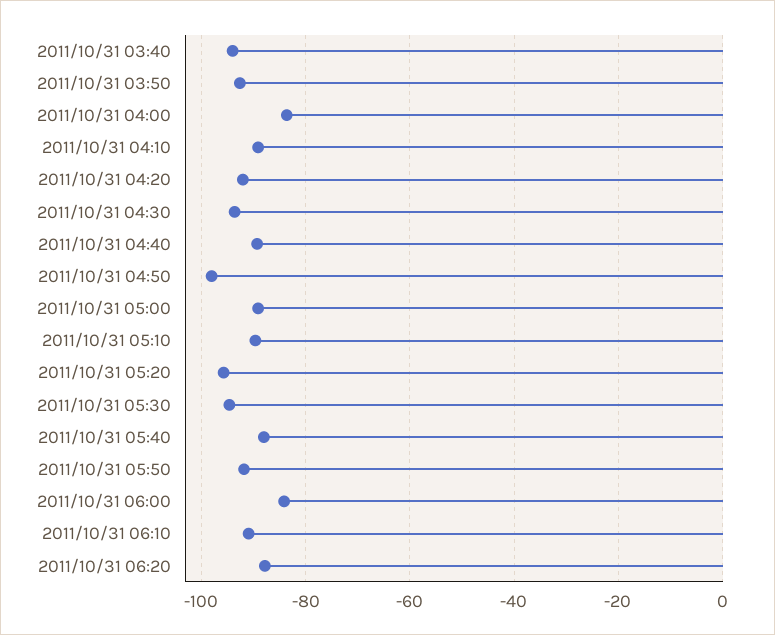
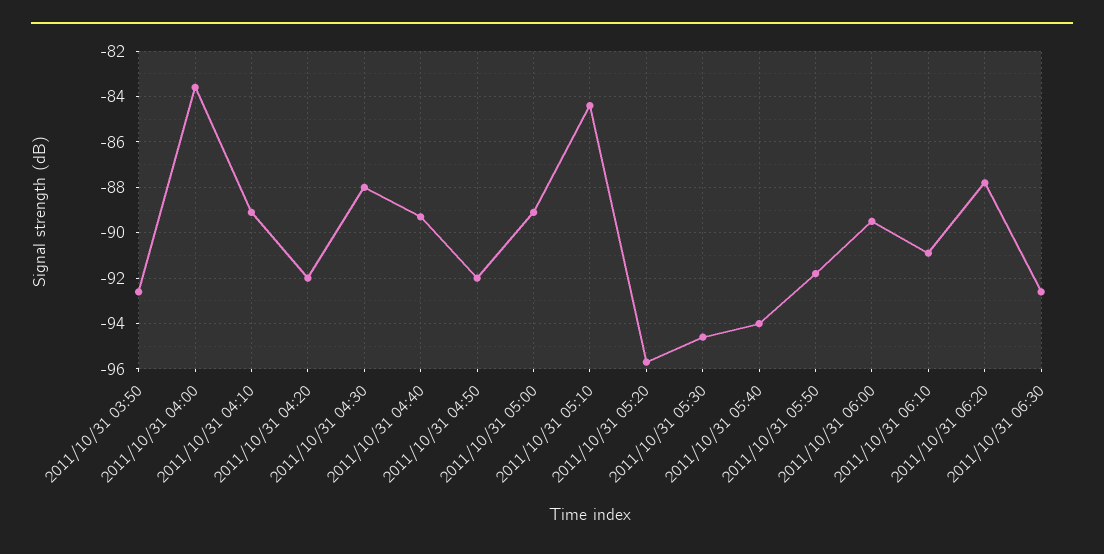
2011/10/31 03:40: -94 -> none
2011/10/31 04:30: -94 -> -88
2011/10/31 04:50: -98 -> -92
2011/10/31 05:10: -90 -> -84.5
2011/10/31 05:40: -88 -> -94
2011/10/31 06:00: -84 -> -89.5
2011/10/31 06:30: none -> -92.5

